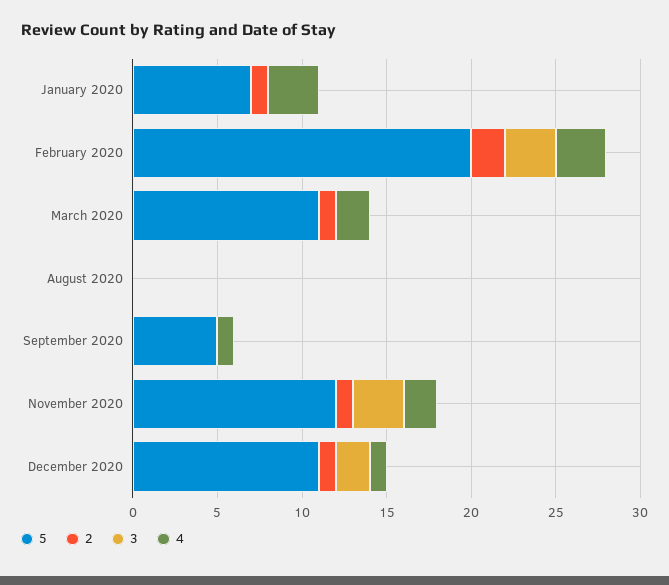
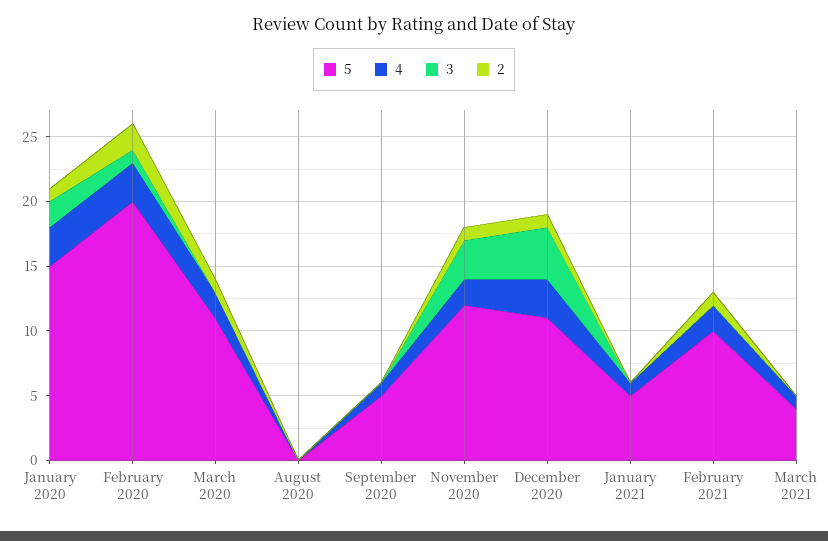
5, January 2020: 7 -> 15
3, January 2020: 0 -> 2
3, February 2020: 3 -> 1
3, December 2020: 2 -> 4
4, December 2020: 1 -> 3
5, January 2021: none -> 5
4, January 2021: none -> 1
3, January 2021: none -> 0
2, January 2021: none -> 0
5, February 2021: none -> 10
4, February 2021: none -> 2
3, February 2021: none -> 0
2, February 2021: none -> 1
5, March 2021: none -> 4
4, March 2021: none -> 1
3, March 2021: none -> 0
2, March 2021: none -> 0

